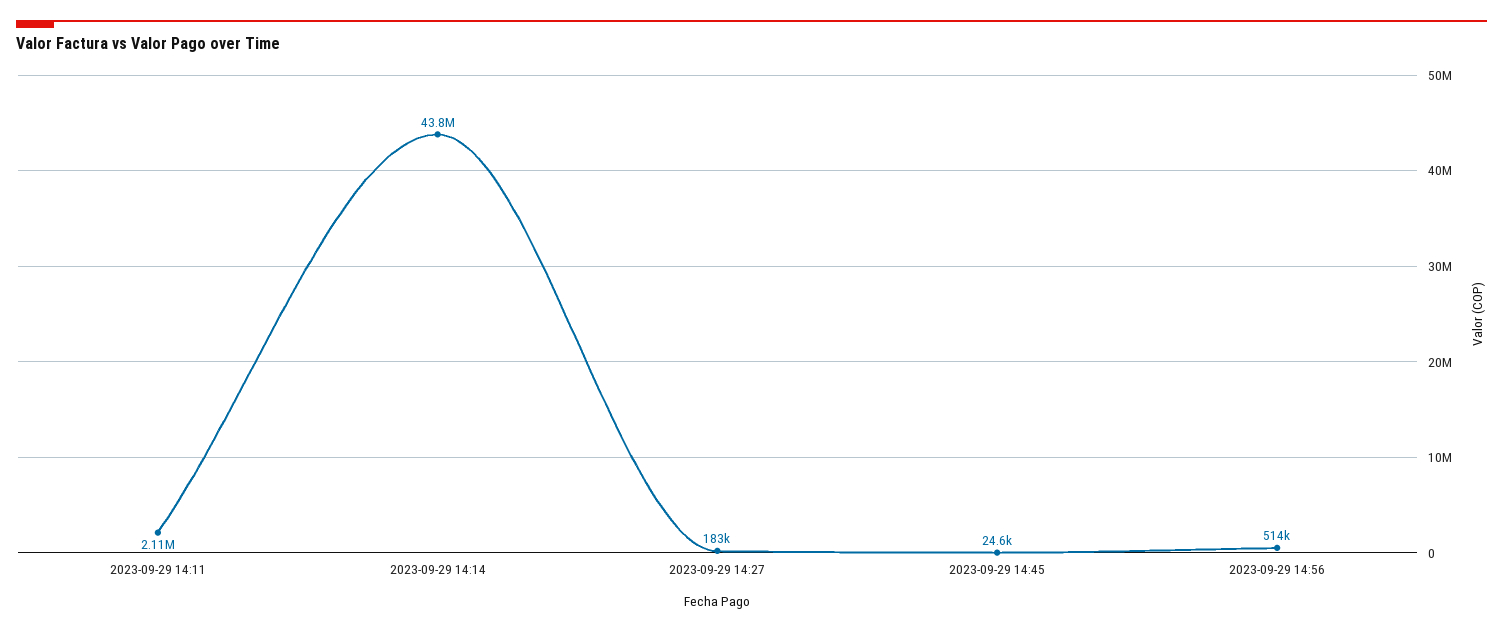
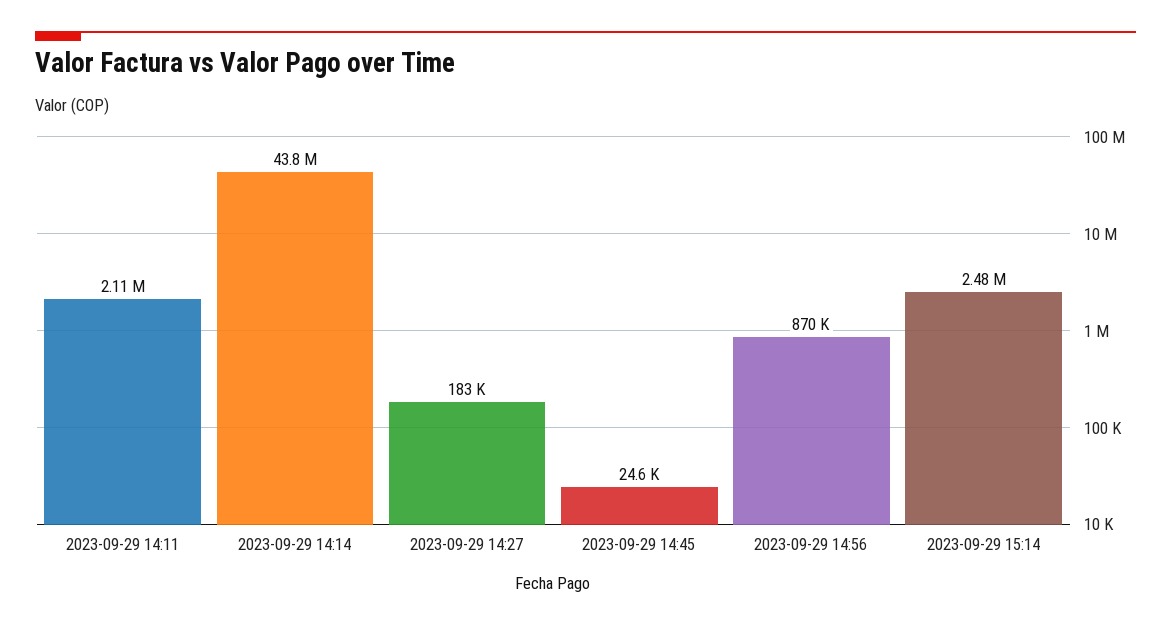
2023-09-29 14:56: 514000 -> 870000
2023-09-29 15:14: none -> 2480000

